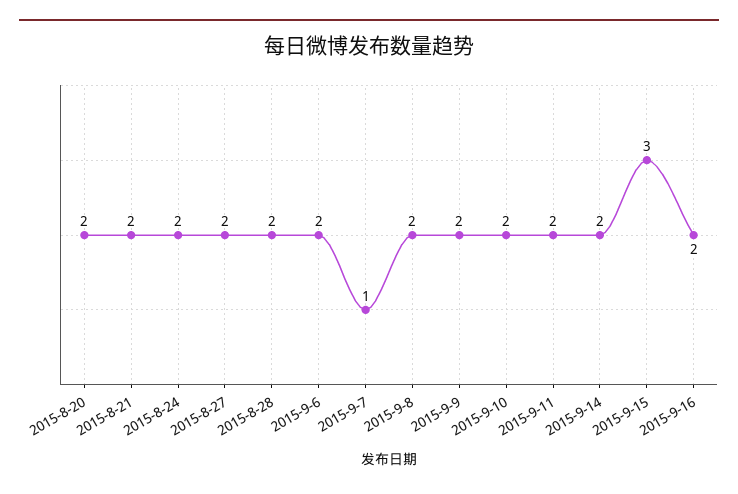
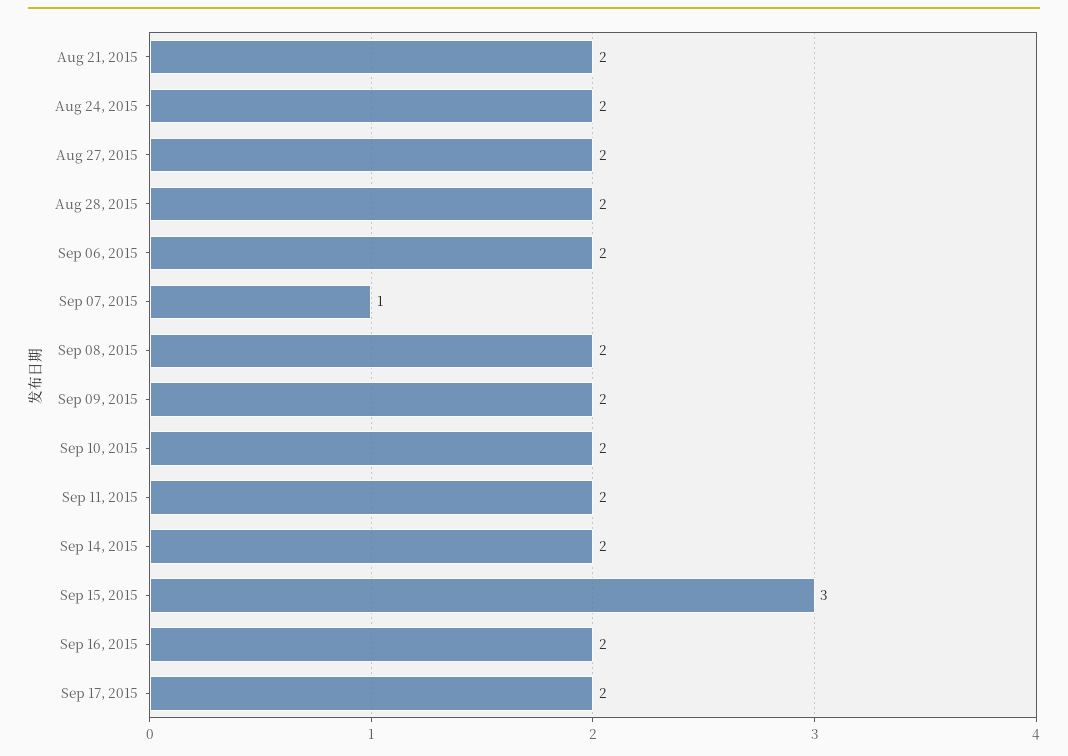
2015-8-20: 2 -> none
Sep 17, 2015: none -> 2

